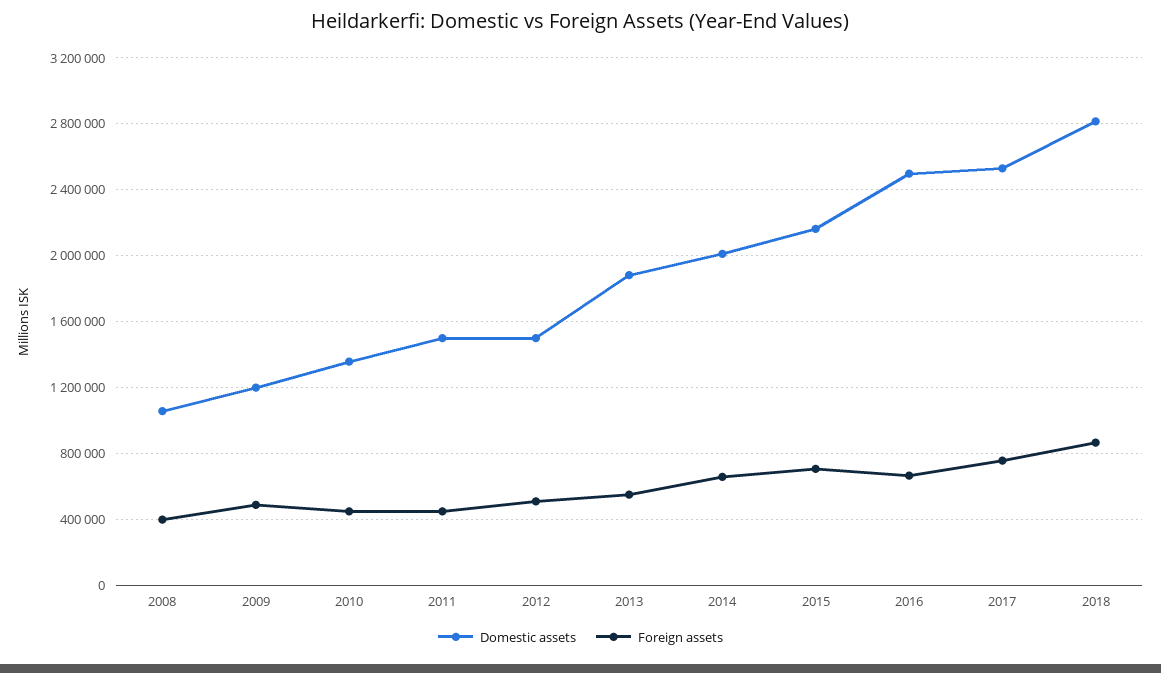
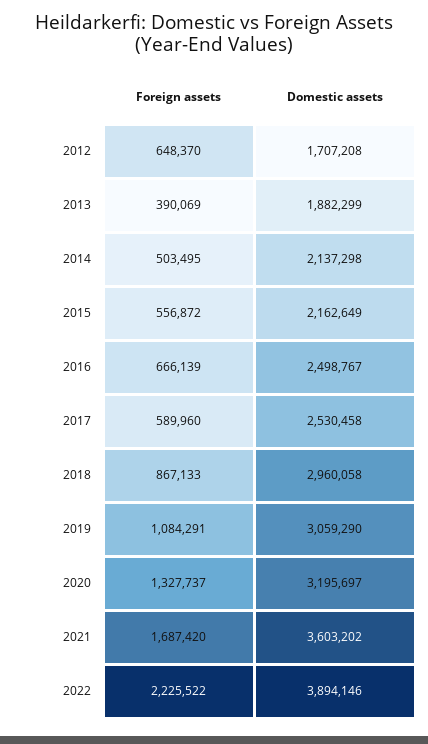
Domestic assets, 2008: 1050000 -> none
Foreign assets, 2008: 400000 -> none
Domestic assets, 2009: 1200000 -> none
Foreign assets, 2009: 500000 -> none
Domestic assets, 2010: 1350000 -> none
Foreign assets, 2010: 450000 -> none
Domestic assets, 2011: 1500000 -> none
Foreign assets, 2011: 450000 -> none
Domestic assets, 2012: 1500000 -> 1707208
Foreign assets, 2012: 500000 -> 648370
Foreign assets, 2013: 550000 -> 390069
Domestic assets, 2014: 2000000 -> 2137298
Foreign assets, 2014: 650000 -> 503495
Foreign assets, 2015: 700000 -> 556872
Foreign assets, 2017: 750000 -> 589960
Domestic assets, 2018: 2800000 -> 2960058
Foreign assets, 2019: none -> 1084291
Domestic assets, 2019: none -> 3059290
Foreign assets, 2020: none -> 1327737
Domestic assets, 2020: none -> 3195697
Foreign assets, 2021: none -> 1687420
Domestic assets, 2021: none -> 3603202
Foreign assets, 2022: none -> 2225522
Domestic assets, 2022: none -> 3894146

